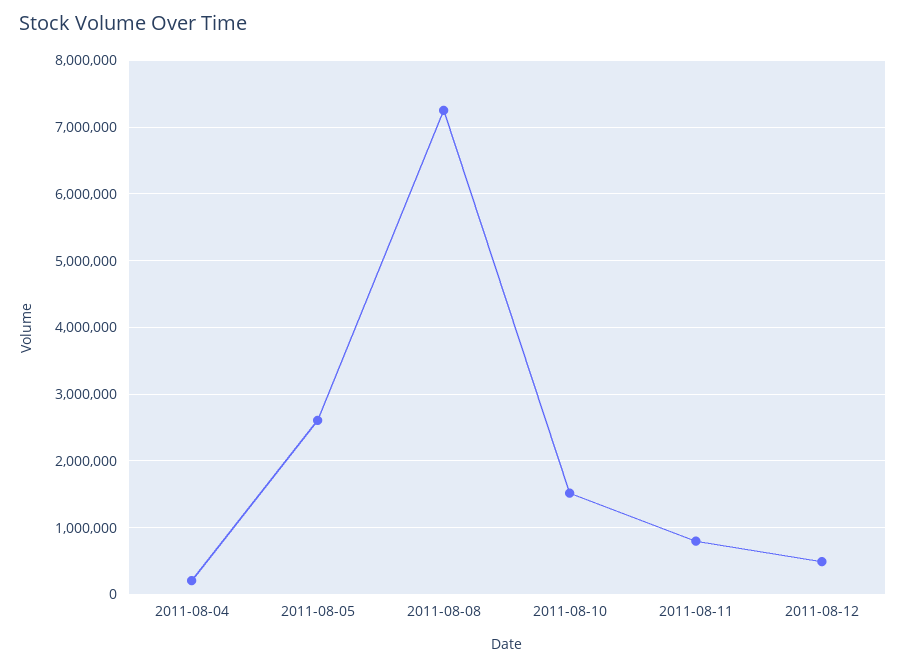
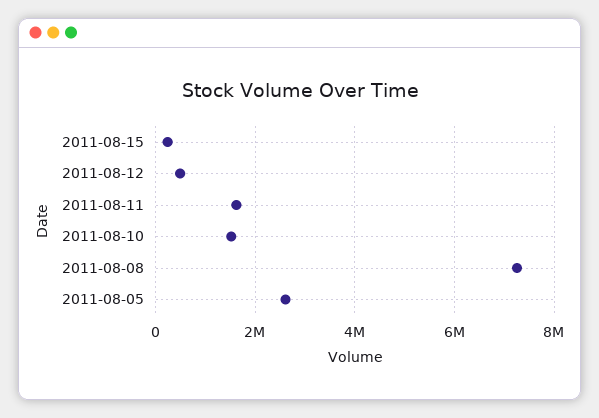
2011-08-04: 200000 -> none
2011-08-11: 800000 -> 1600000
2011-08-15: none -> 200000

